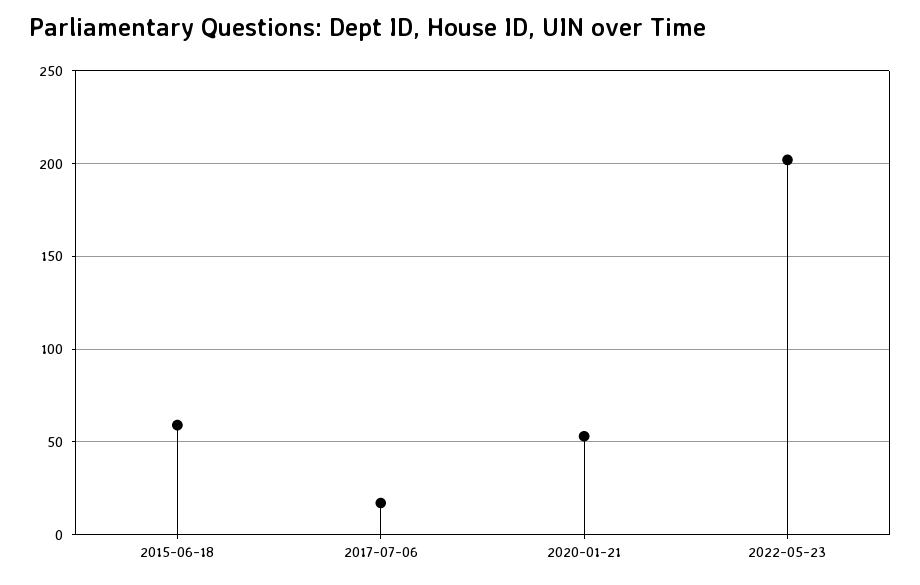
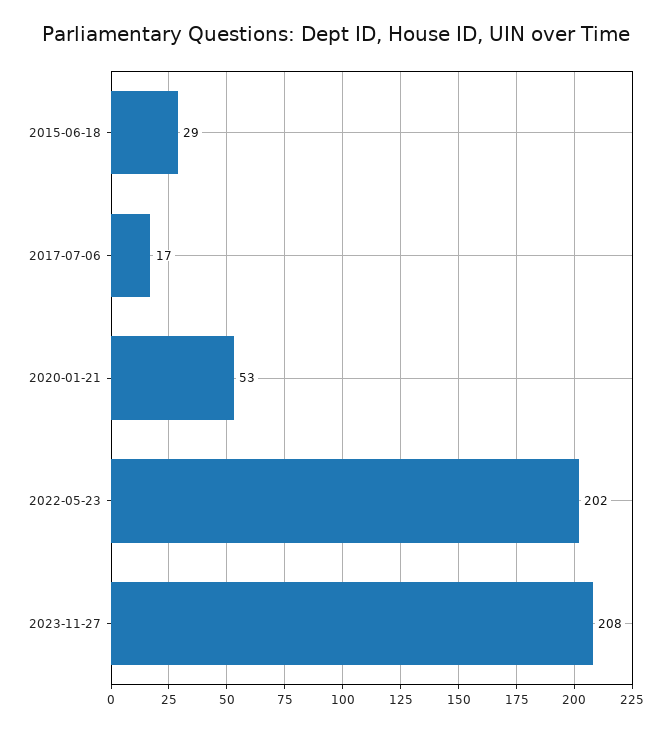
2015-06-18: 60 -> 29
2023-11-27: none -> 208

